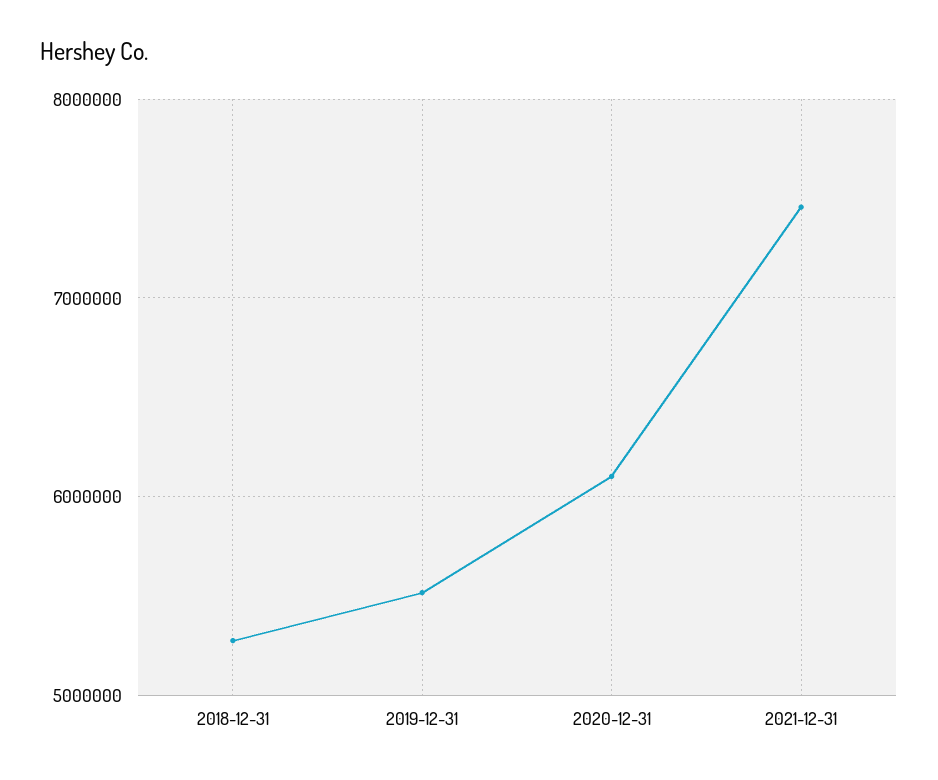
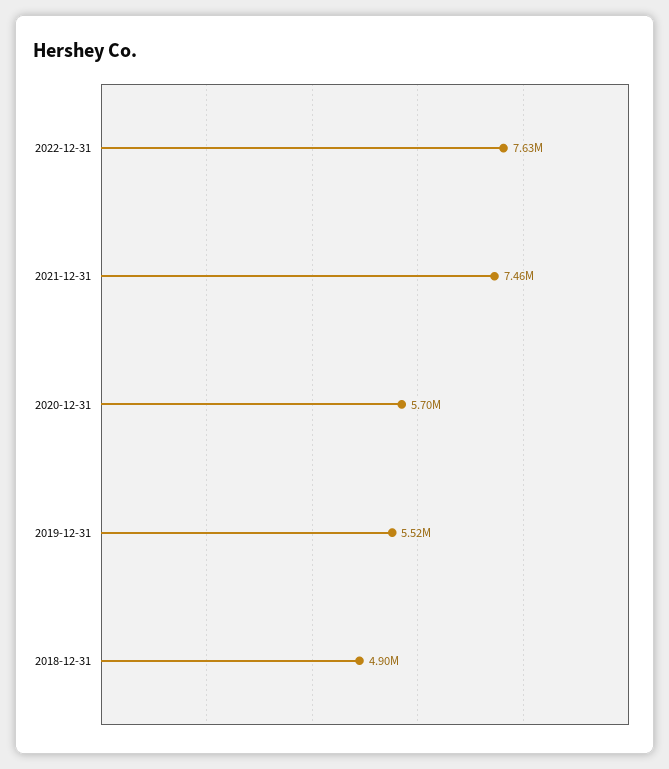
2018-12-31: 5300000 -> 4900000
2020-12-31: 6100000 -> 5700000
2022-12-31: none -> 7630000

